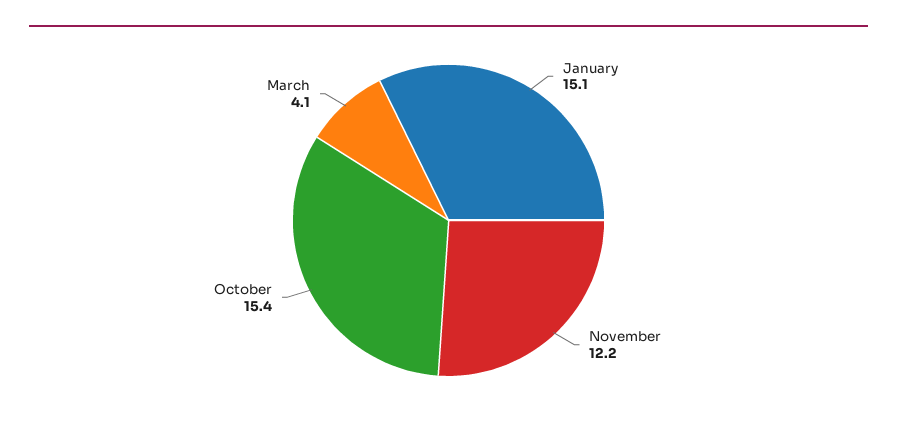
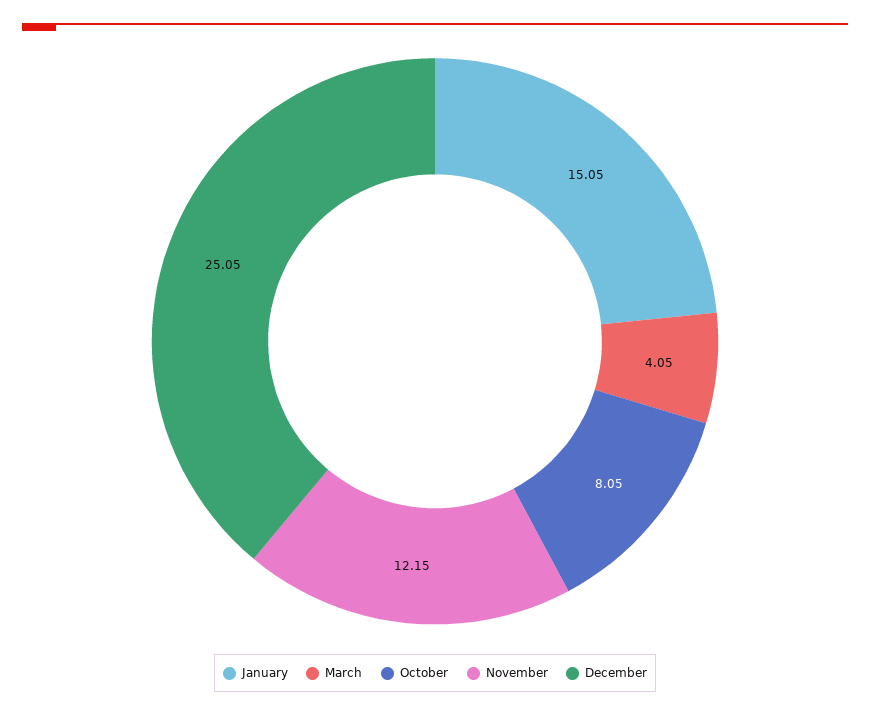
October: 15.4 -> 8.05
December: none -> 25.05

